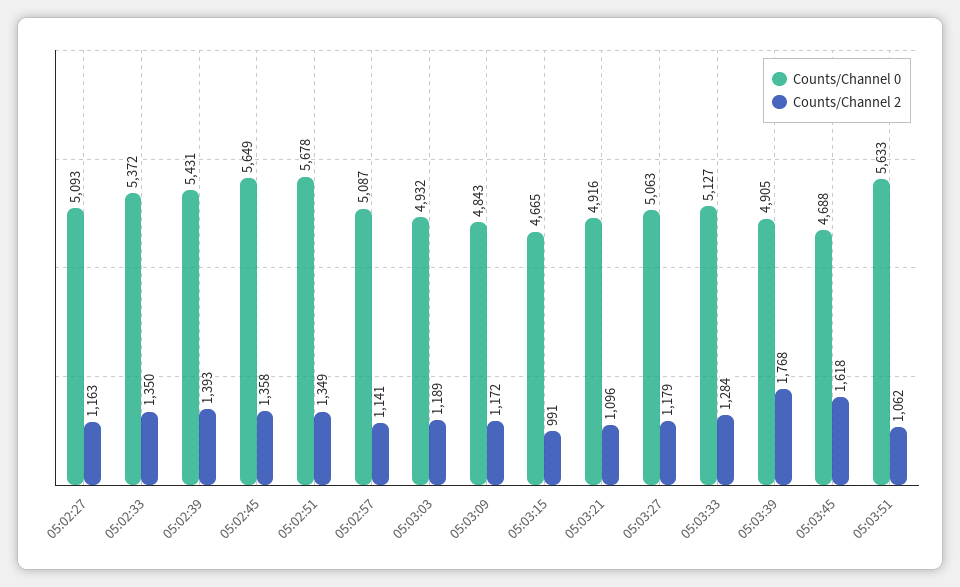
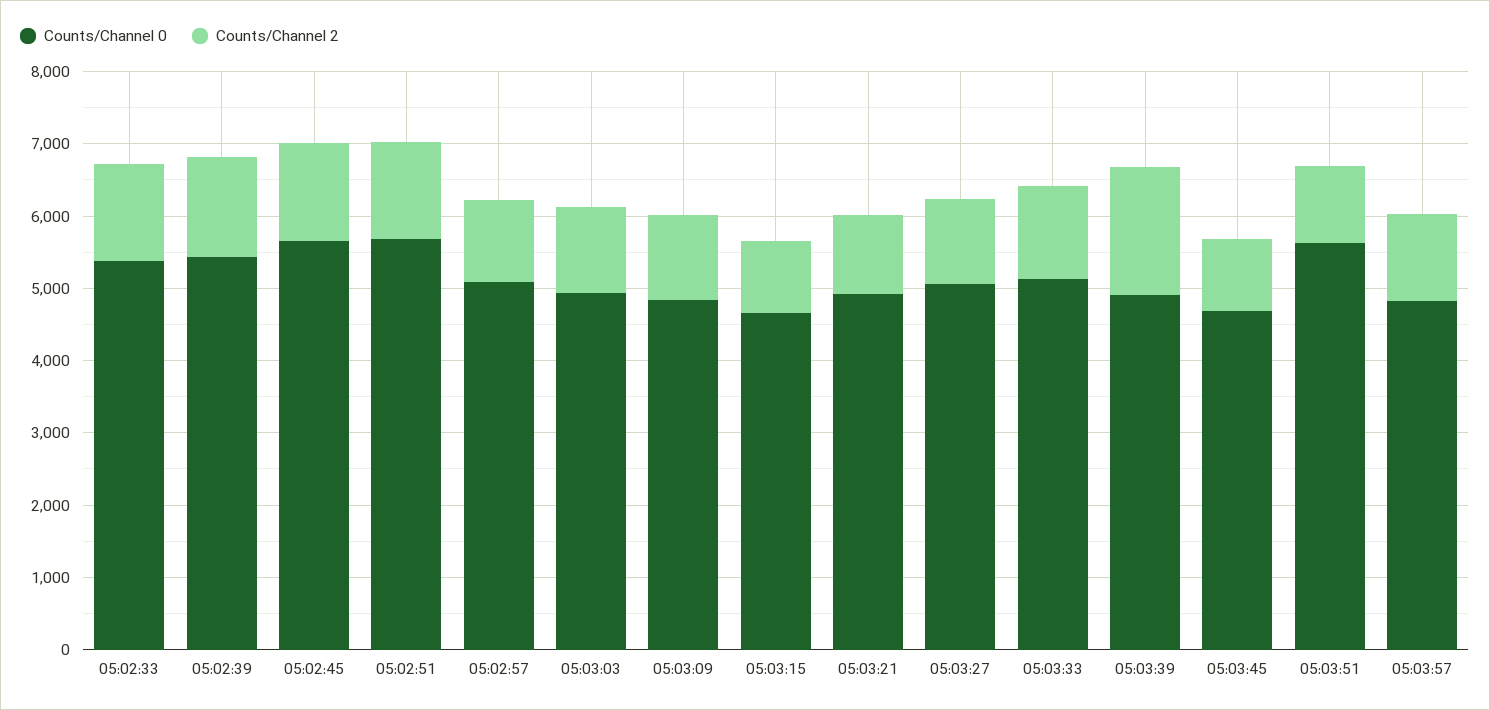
Counts/Channel 0, 05:02:27: 5093 -> none
Counts/Channel 2, 05:02:27: 1163 -> none
Counts/Channel 2, 05:03:45: 1618 -> 1000
Counts/Channel 0, 05:03:57: none -> 4800
Counts/Channel 2, 05:03:57: none -> 1200

